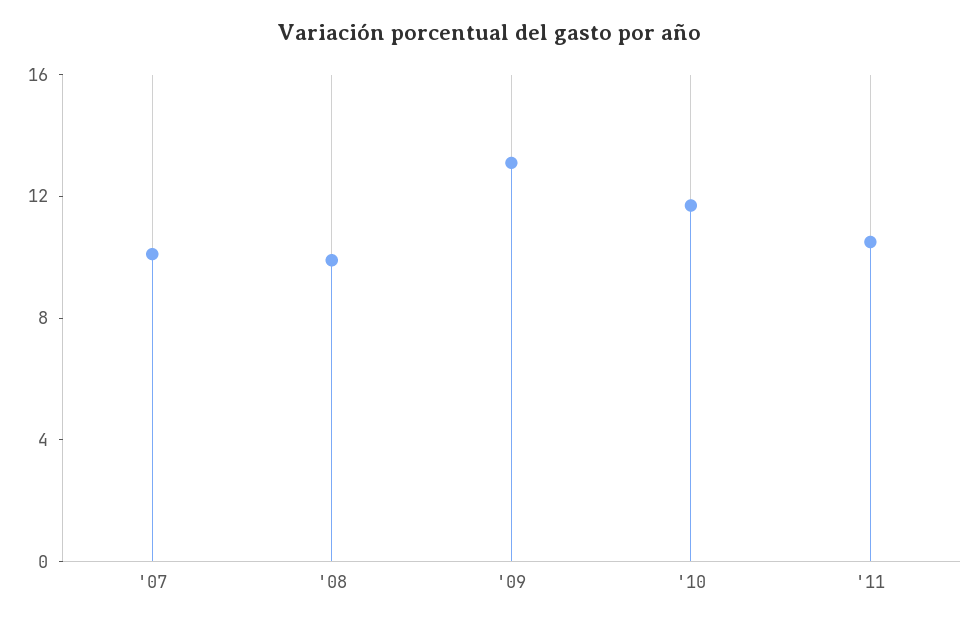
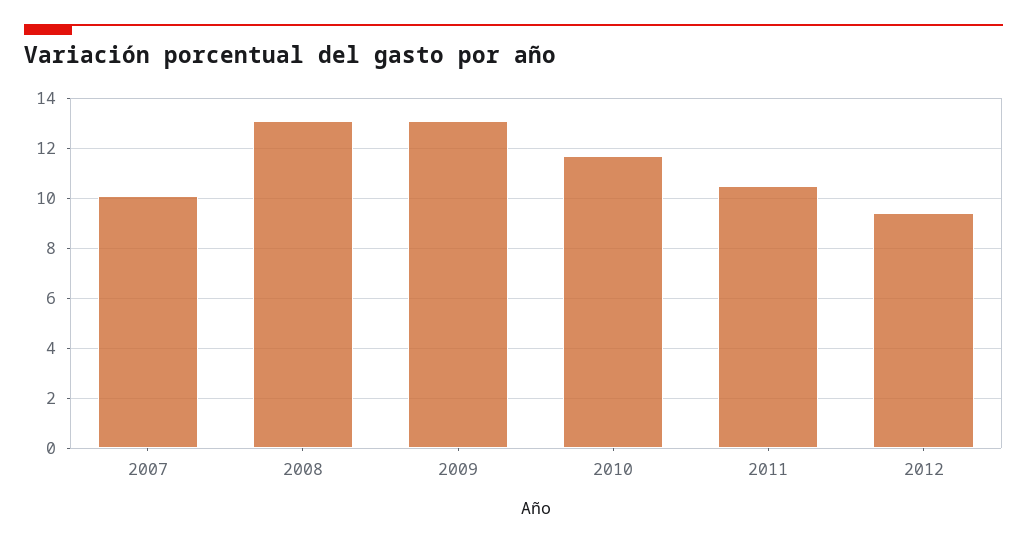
'08: 10 -> 13
2012: none -> 9.5

